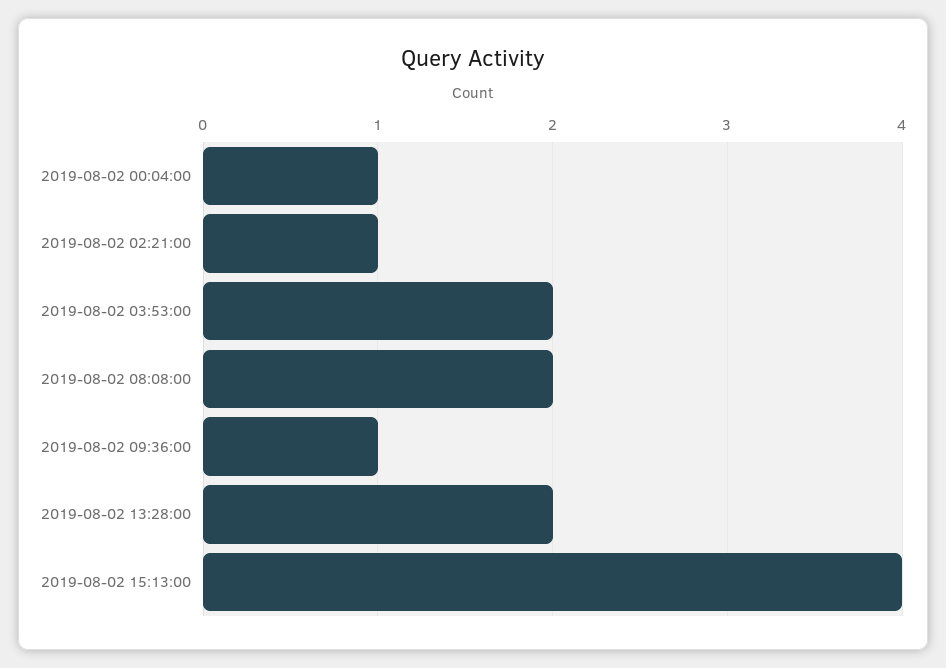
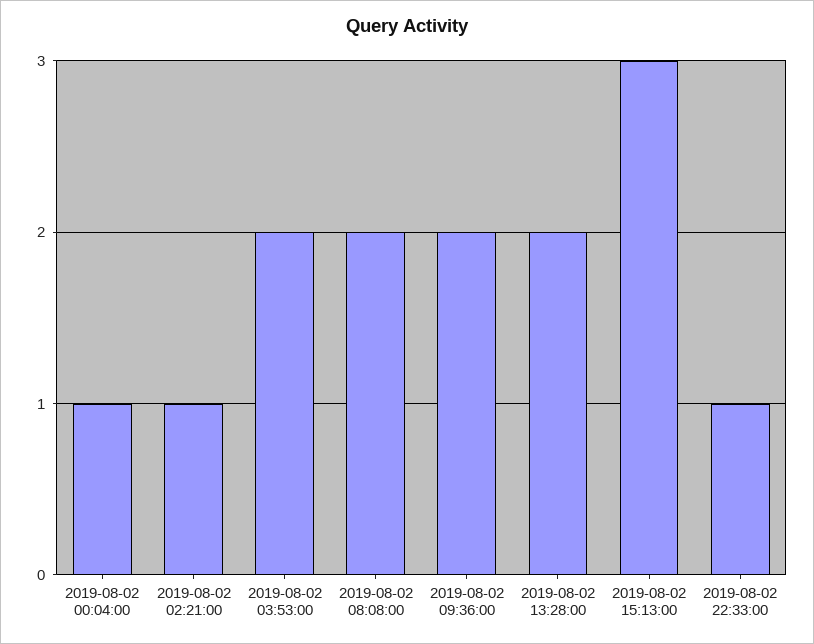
2019-08-02 09:36:00: 1 -> 2
2019-08-02 15:13:00: 4 -> 3
2019-08-02 22:33:00: none -> 1

